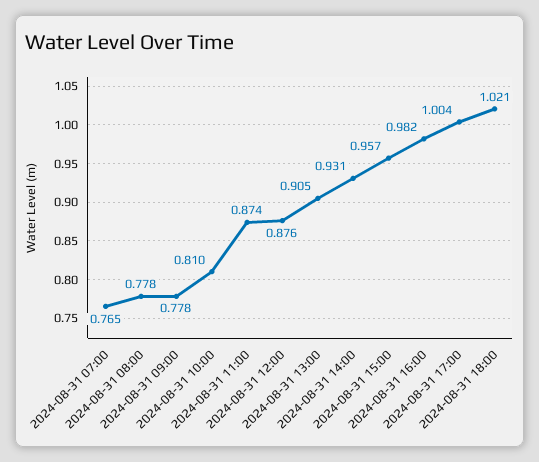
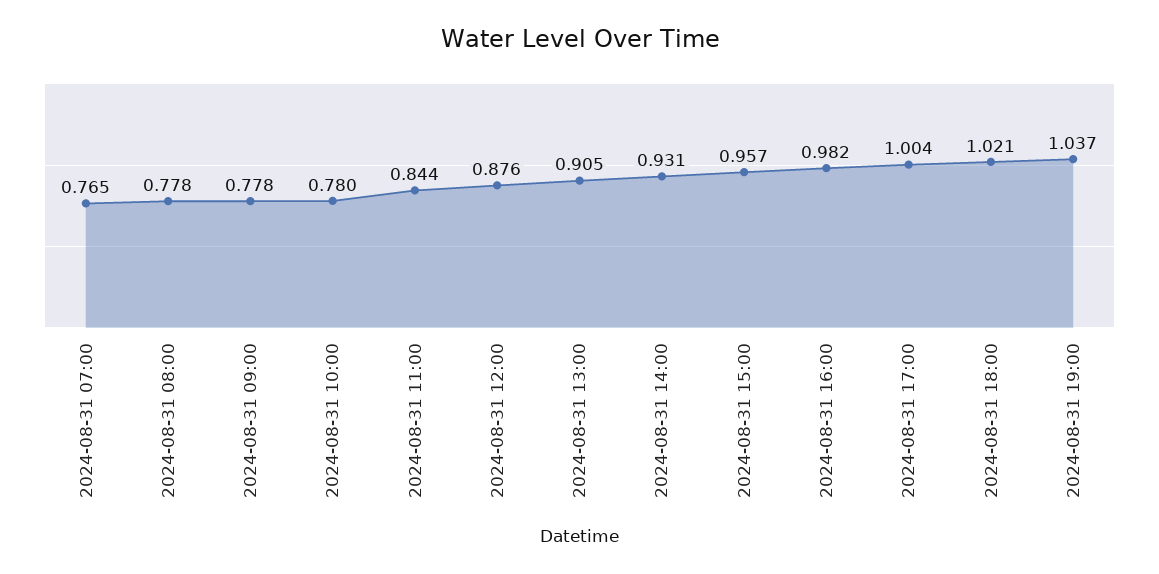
2024-08-31 10:00: 0.81 -> 0.78
2024-08-31 11:00: 0.874 -> 0.844
2024-08-31 19:00: none -> 1.037

